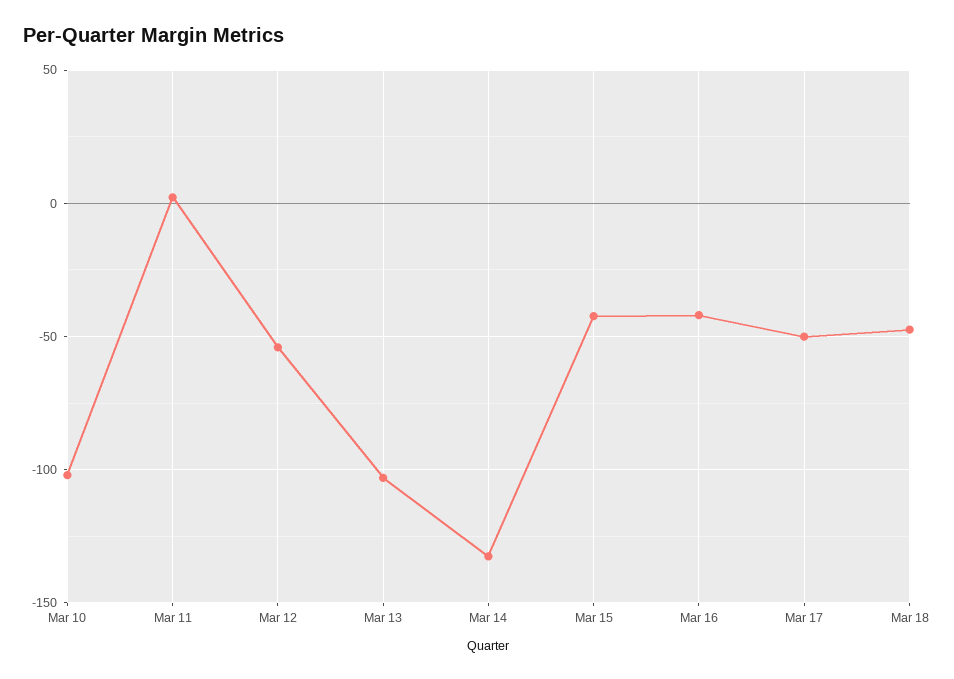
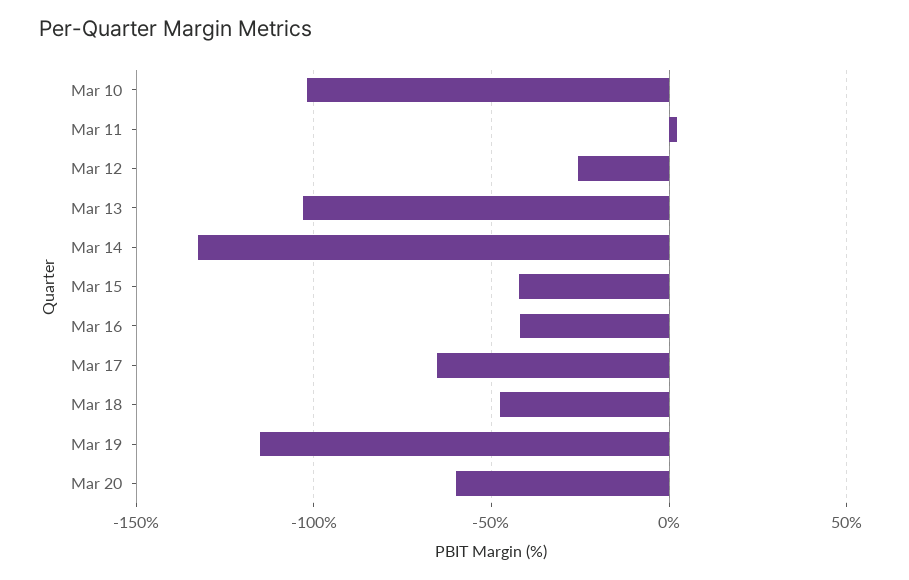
Mar 12: -55 -> -25
Mar 17: -50 -> -65
Mar 19: none -> -115
Mar 20: none -> -60

